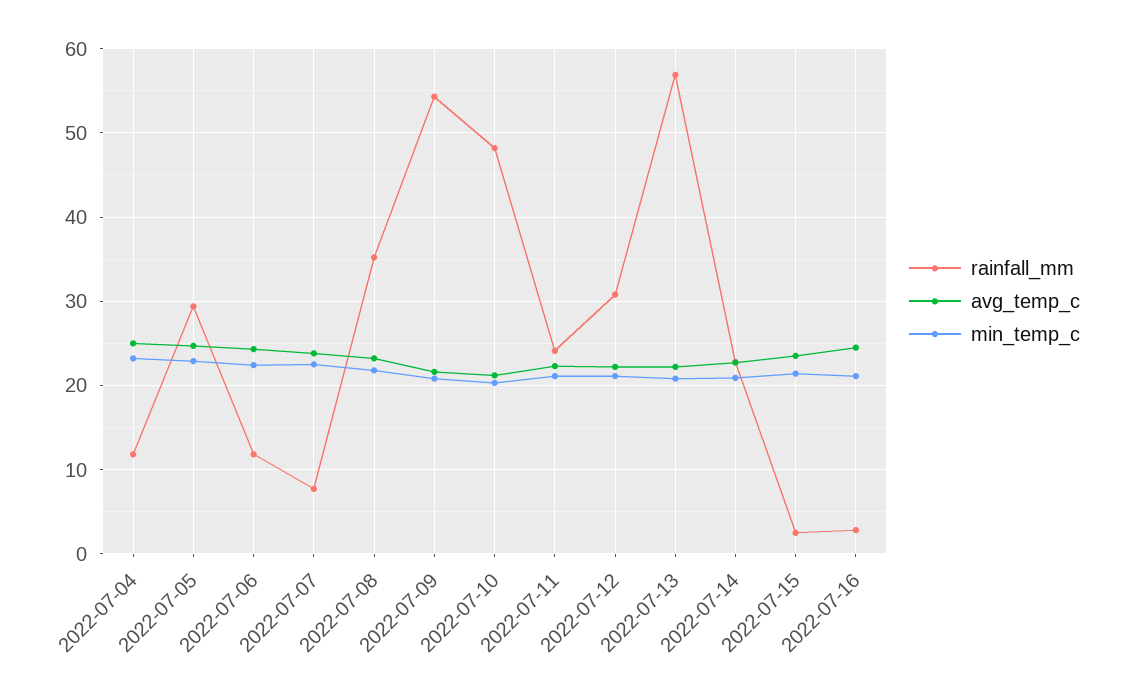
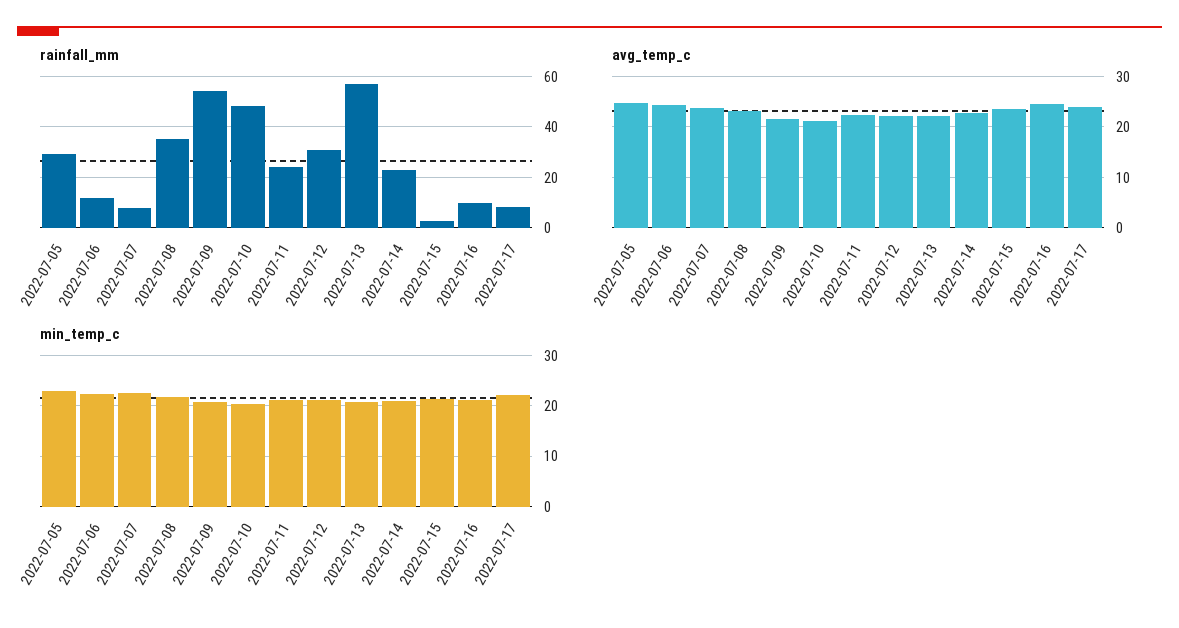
rainfall_mm, 2022-07-04: 12 -> none
avg_temp_c, 2022-07-04: 25 -> none
min_temp_c, 2022-07-04: 23 -> none
rainfall_mm, 2022-07-16: 3 -> 10
rainfall_mm, 2022-07-17: none -> 7.5
avg_temp_c, 2022-07-17: none -> 24
min_temp_c, 2022-07-17: none -> 22

